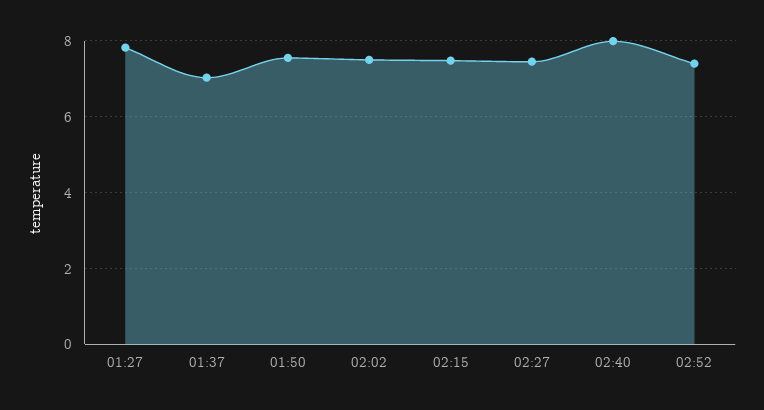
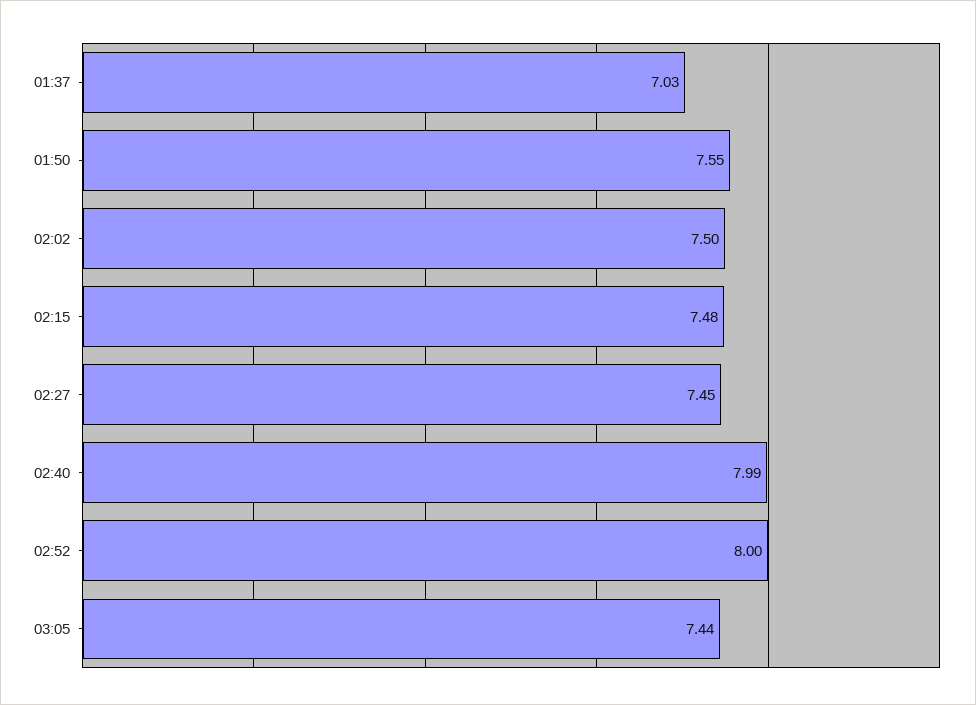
01:27: 7.8 -> none
02:52: 7.4 -> 8
03:05: none -> 7.44

